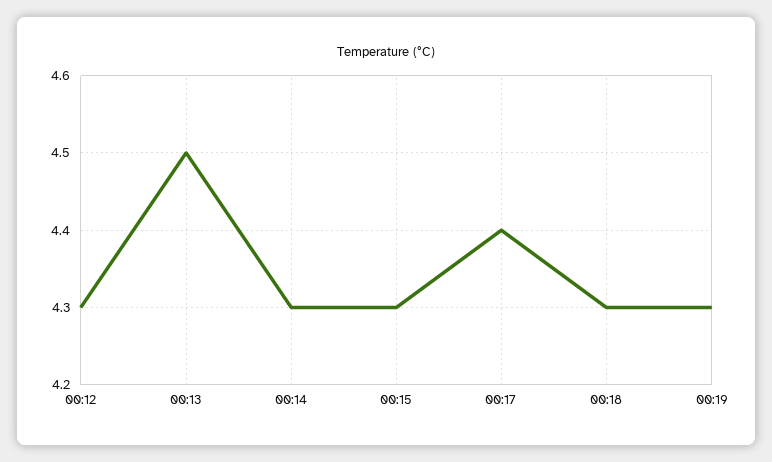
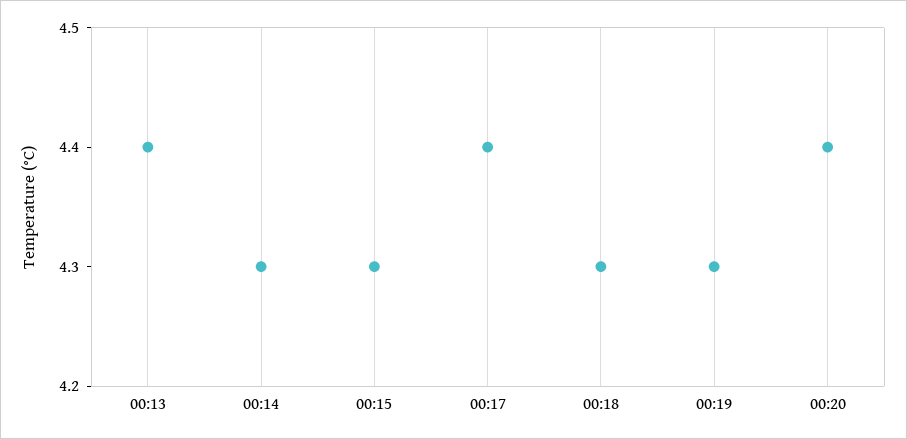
00:12: 4.3 -> none
00:13: 4.5 -> 4.4
00:20: none -> 4.4

